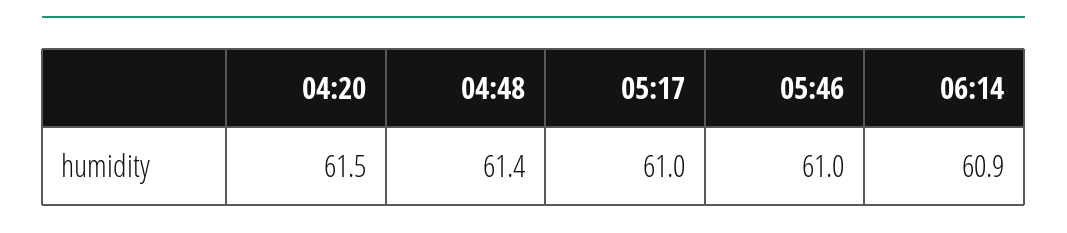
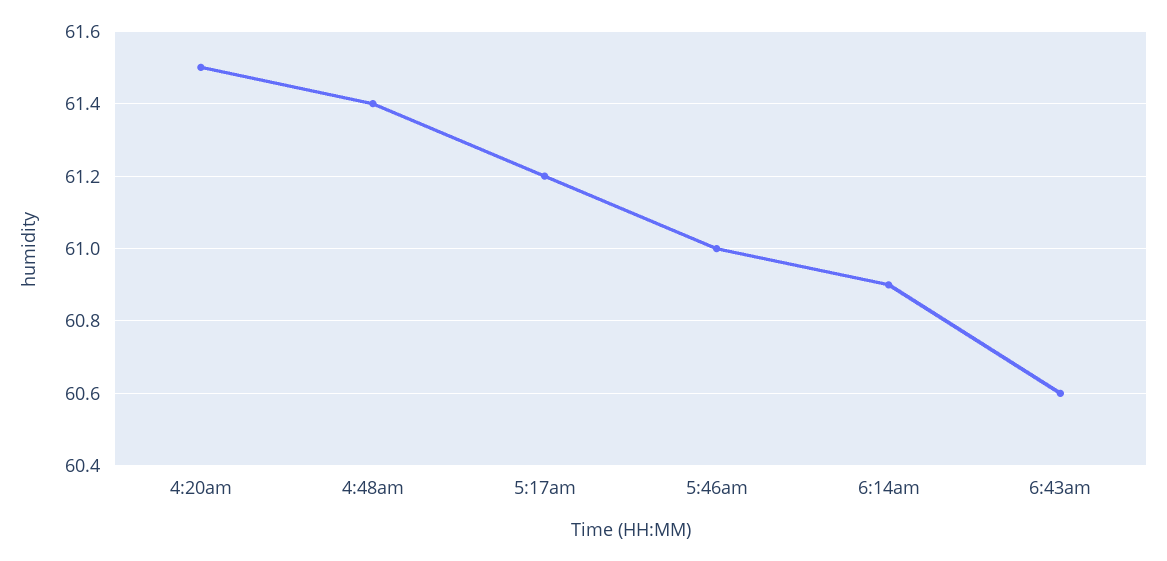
05:17: 61 -> 61.2
6:43am: none -> 60.6

